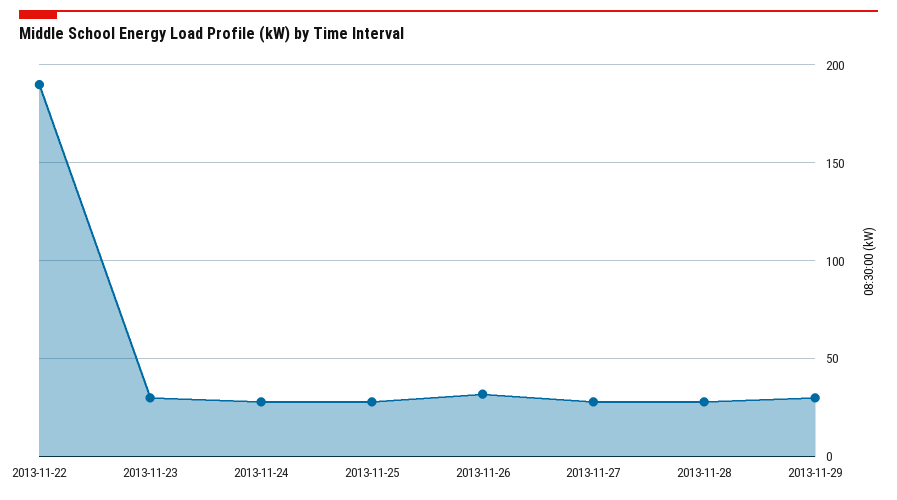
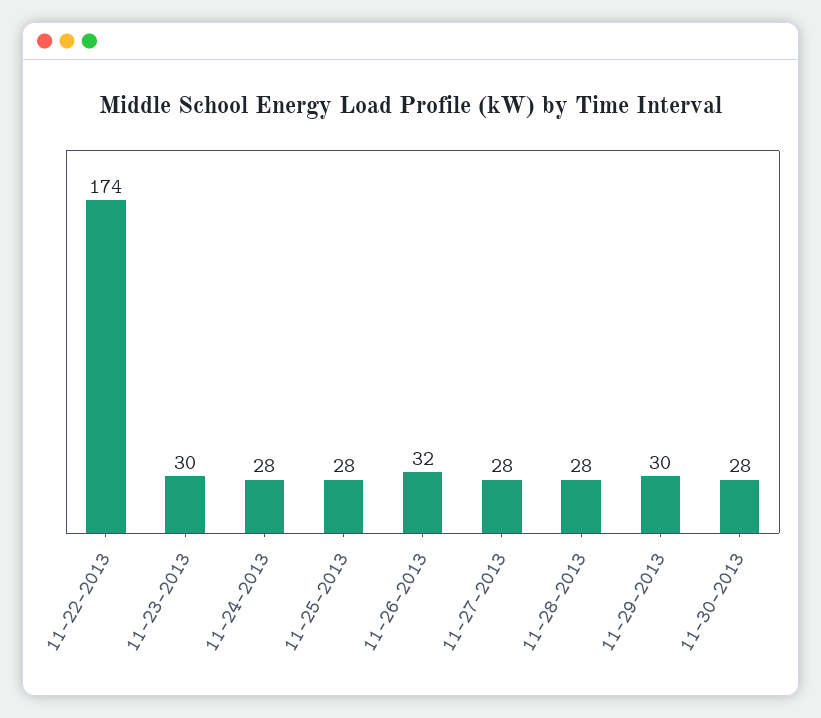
2013-11-22: 190 -> 174
11-30-2013: none -> 28

